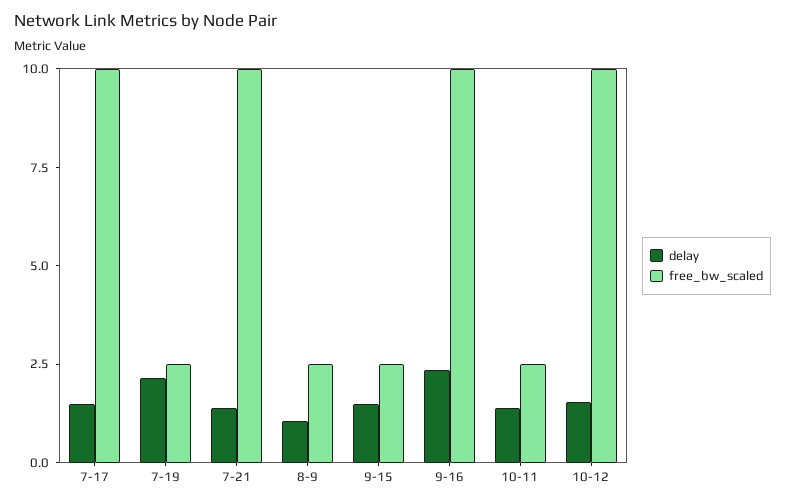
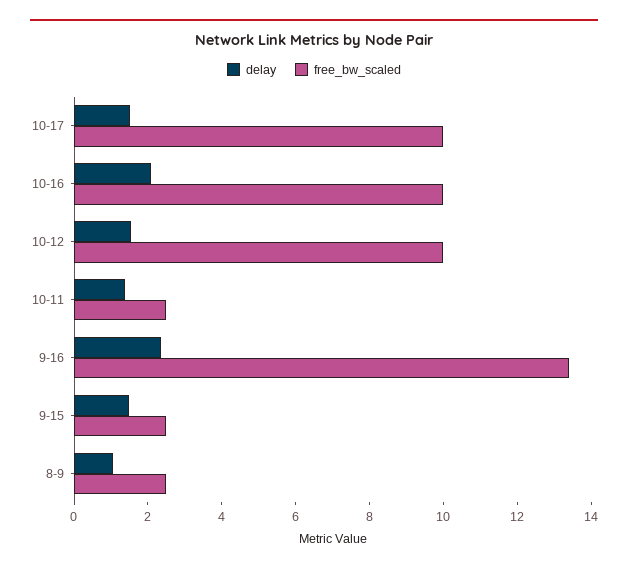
delay, 7-17: 1.5 -> none
free_bw_scaled, 7-17: 10 -> none
delay, 7-19: 2 -> none
free_bw_scaled, 7-19: 2.5 -> none
delay, 7-21: 1.5 -> none
free_bw_scaled, 7-21: 10 -> none
free_bw_scaled, 9-16: 10 -> 13.5
delay, 10-17: none -> 1.5
free_bw_scaled, 10-17: none -> 10
delay, 10-16: none -> 2
free_bw_scaled, 10-16: none -> 10

